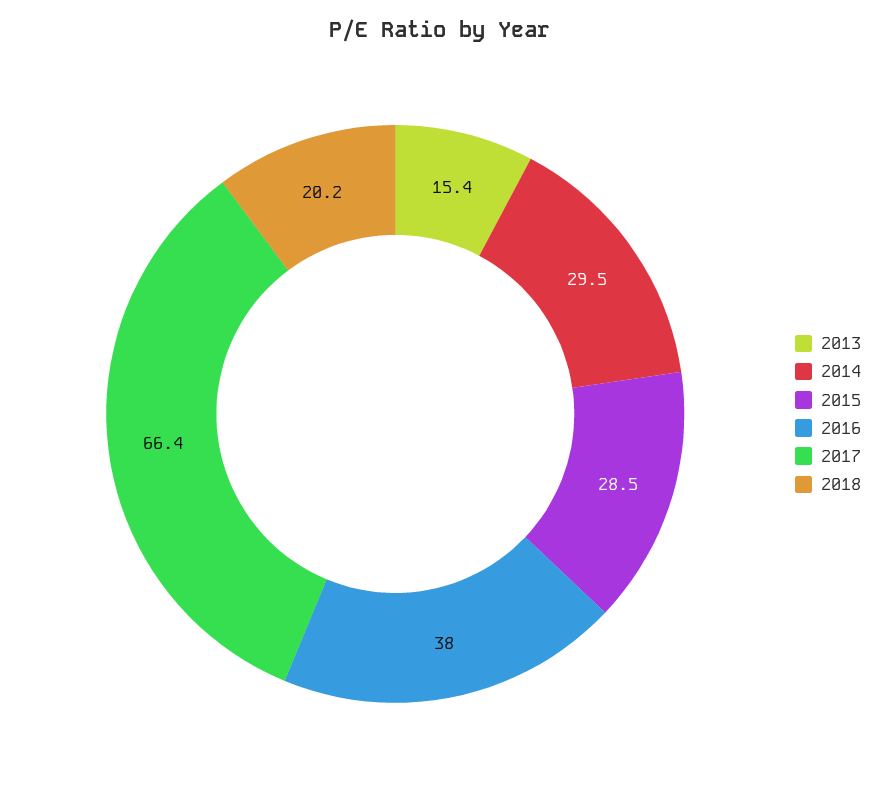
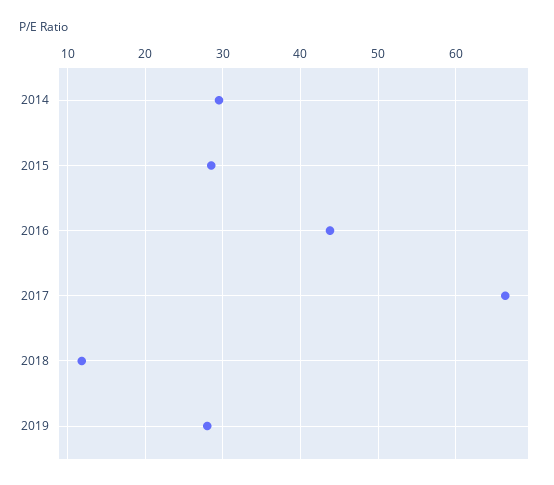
2013: 15.4 -> none
2016: 38 -> 44
2018: 20.2 -> 12
2019: none -> 28

